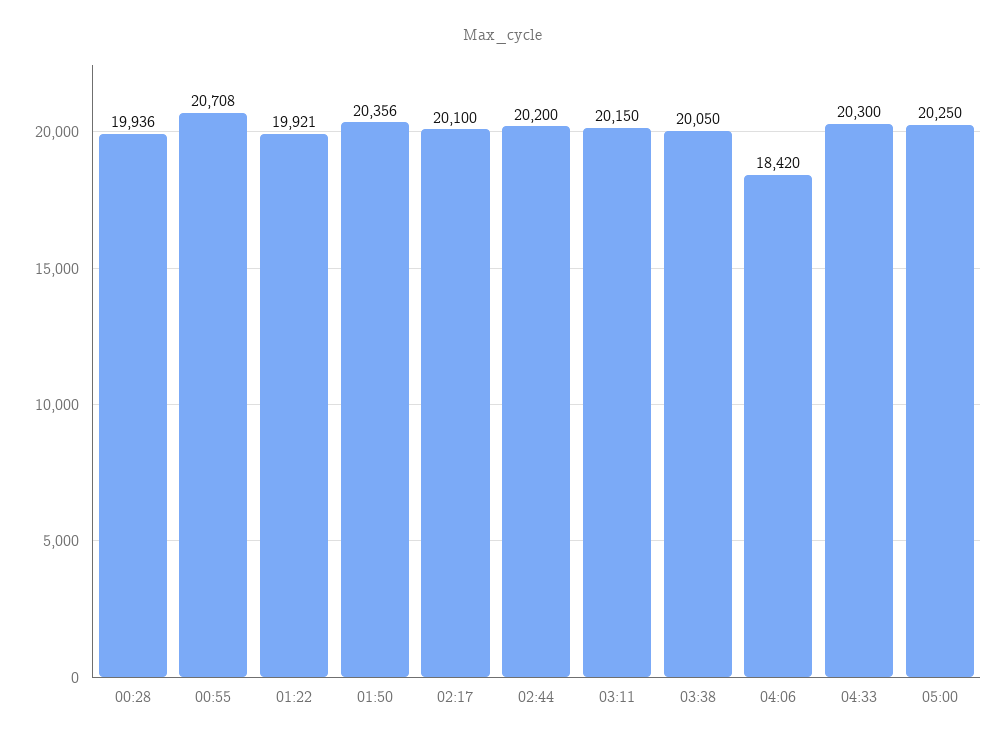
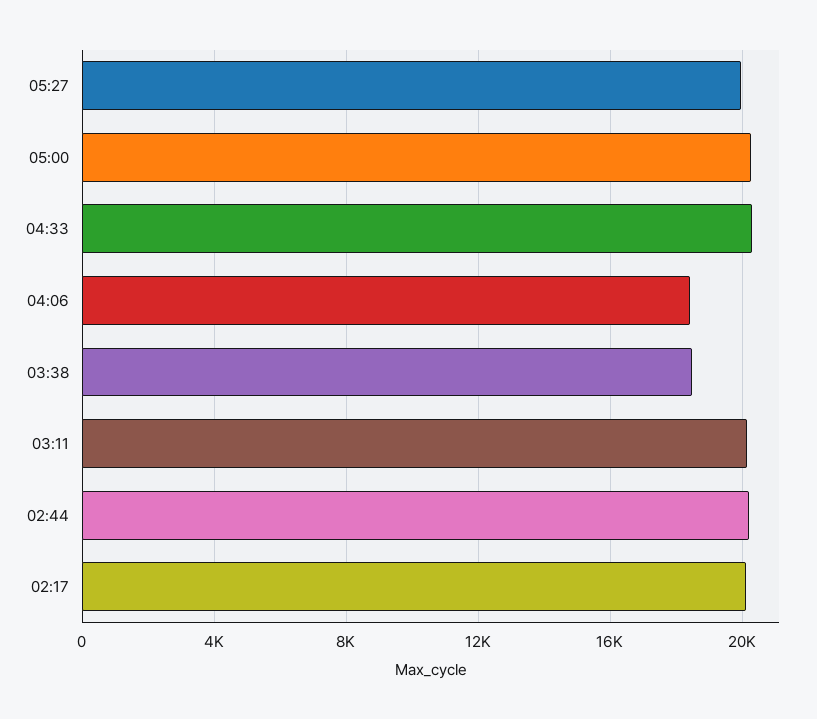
00:28: 19936 -> none
00:55: 20708 -> none
01:22: 19921 -> none
01:50: 20356 -> none
03:38: 20050 -> 18500
05:27: none -> 20000

